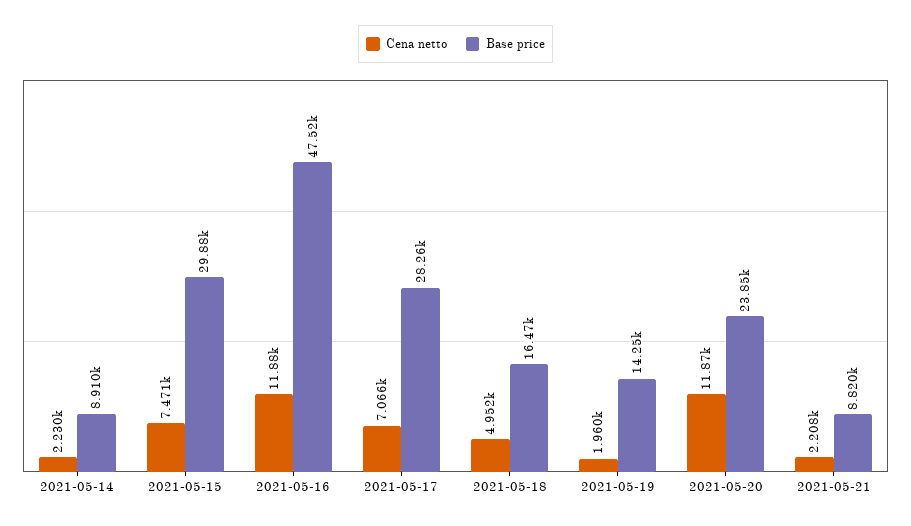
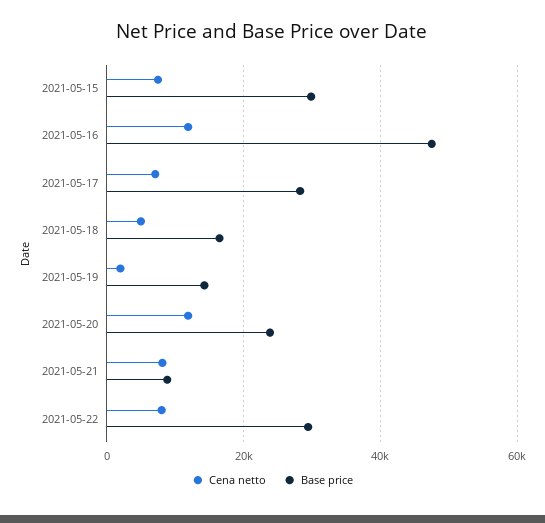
Cena netto, 2021-05-14: 2230 -> none
Base price, 2021-05-14: 8910 -> none
Cena netto, 2021-05-21: 2208 -> 8000
Cena netto, 2021-05-22: none -> 8000
Base price, 2021-05-22: none -> 30000

